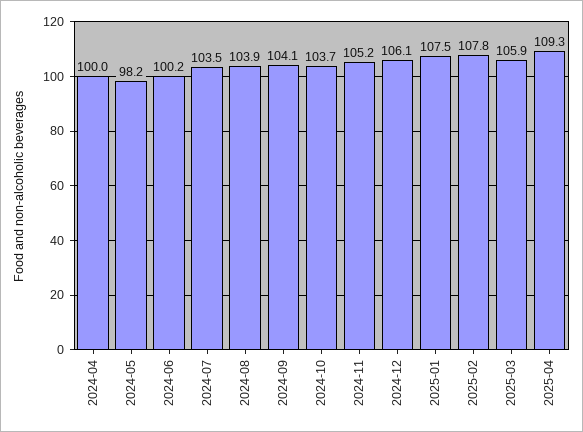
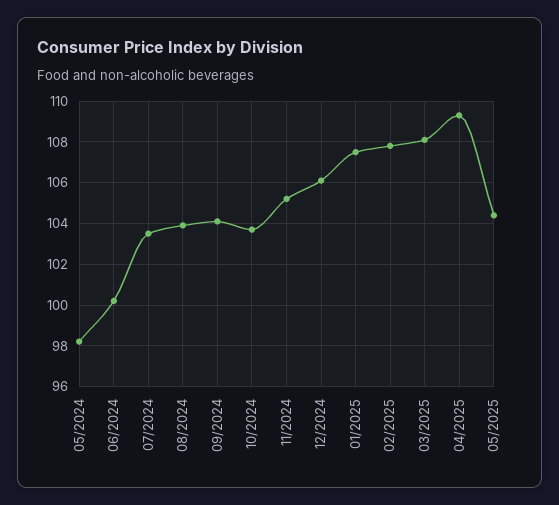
2024-04: 100 -> none
2025-03: 105.9 -> 108
05/2025: none -> 104.5

